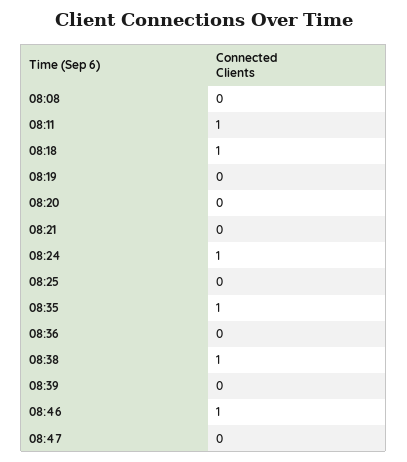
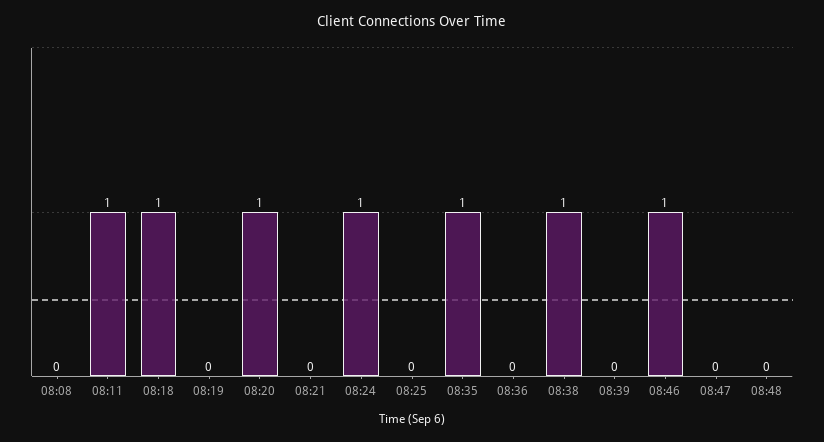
08:20: 0 -> 1
08:48: none -> 0

